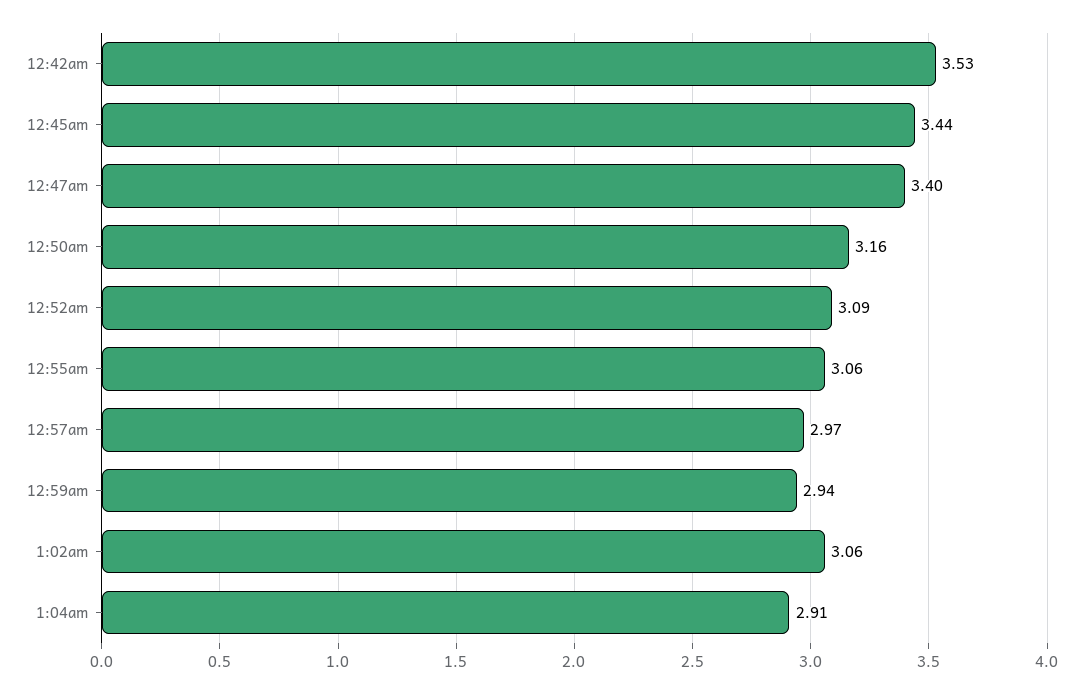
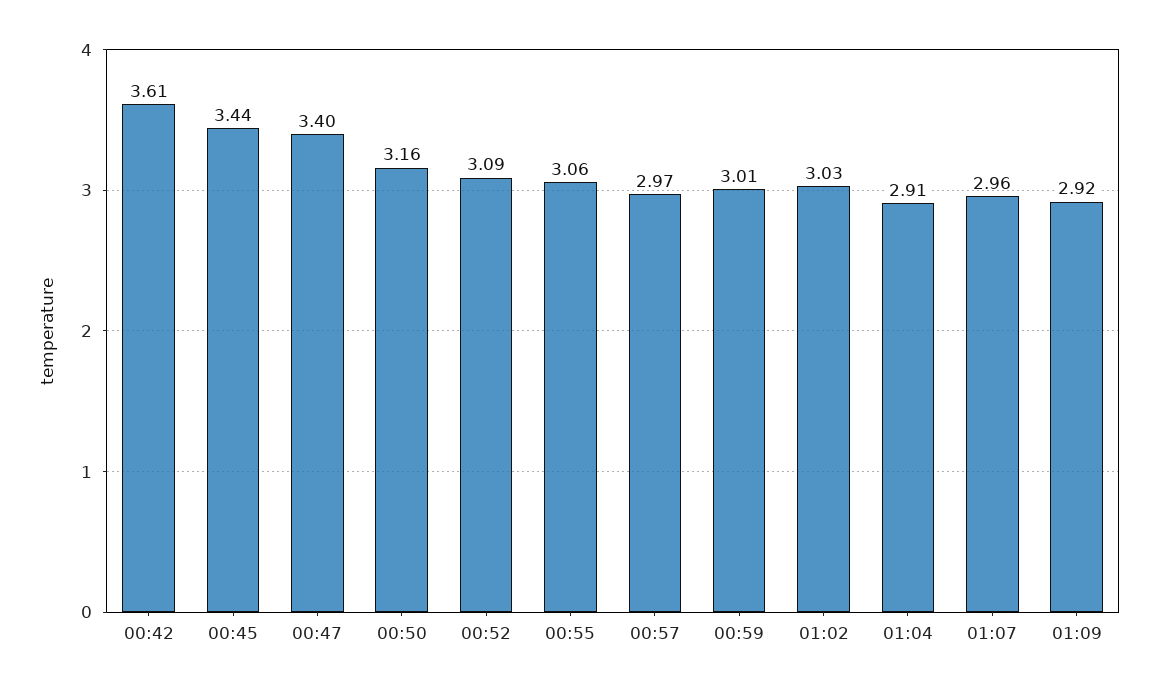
12:42am: 3.53 -> 3.61
12:59am: 2.94 -> 3.01
1:02am: 3.06 -> 3.03
01:07: none -> 2.96
01:09: none -> 2.92

